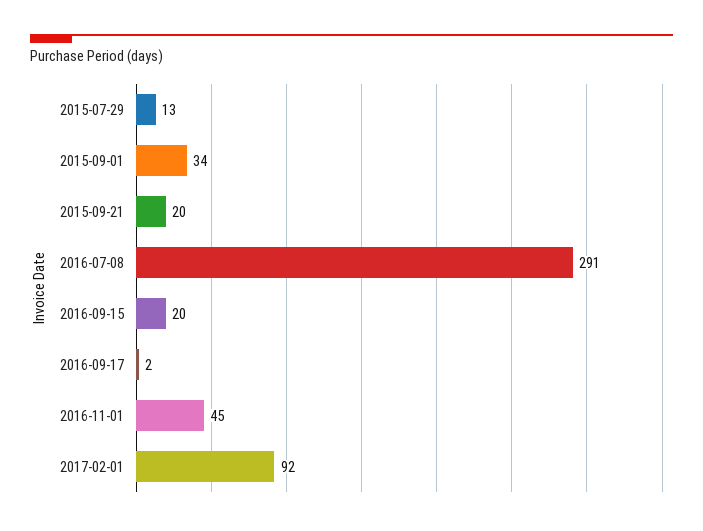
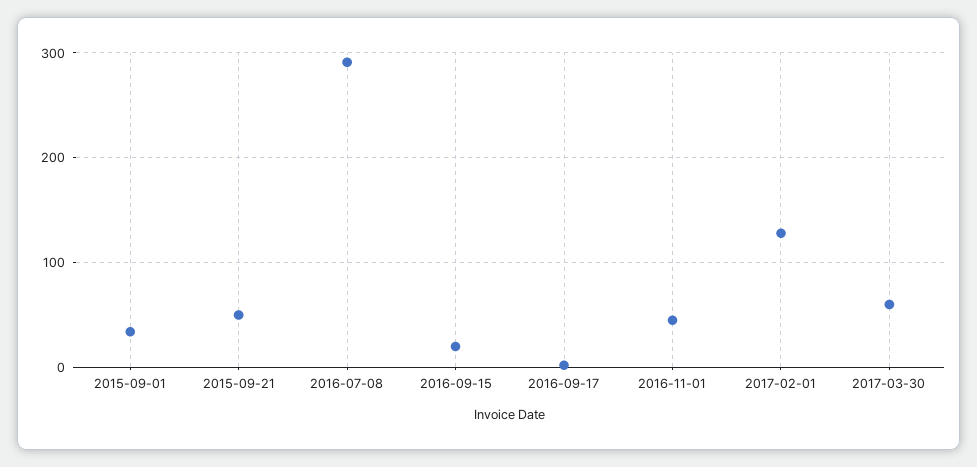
2015-07-29: 13 -> none
2015-09-21: 20 -> 50
2017-02-01: 92 -> 130
2017-03-30: none -> 60

